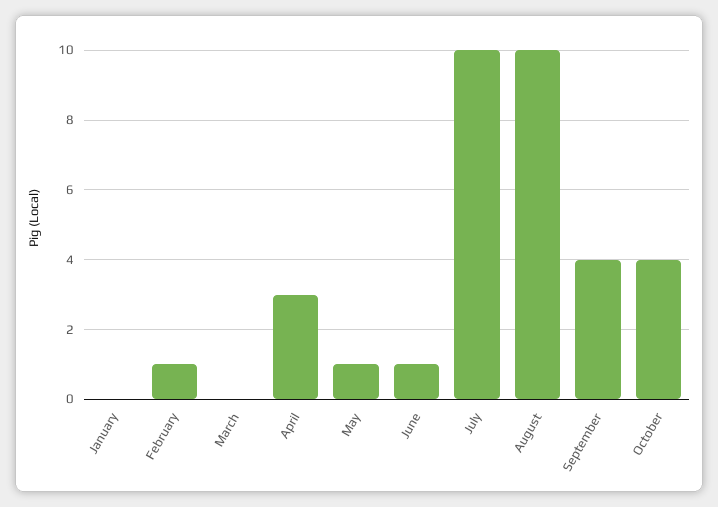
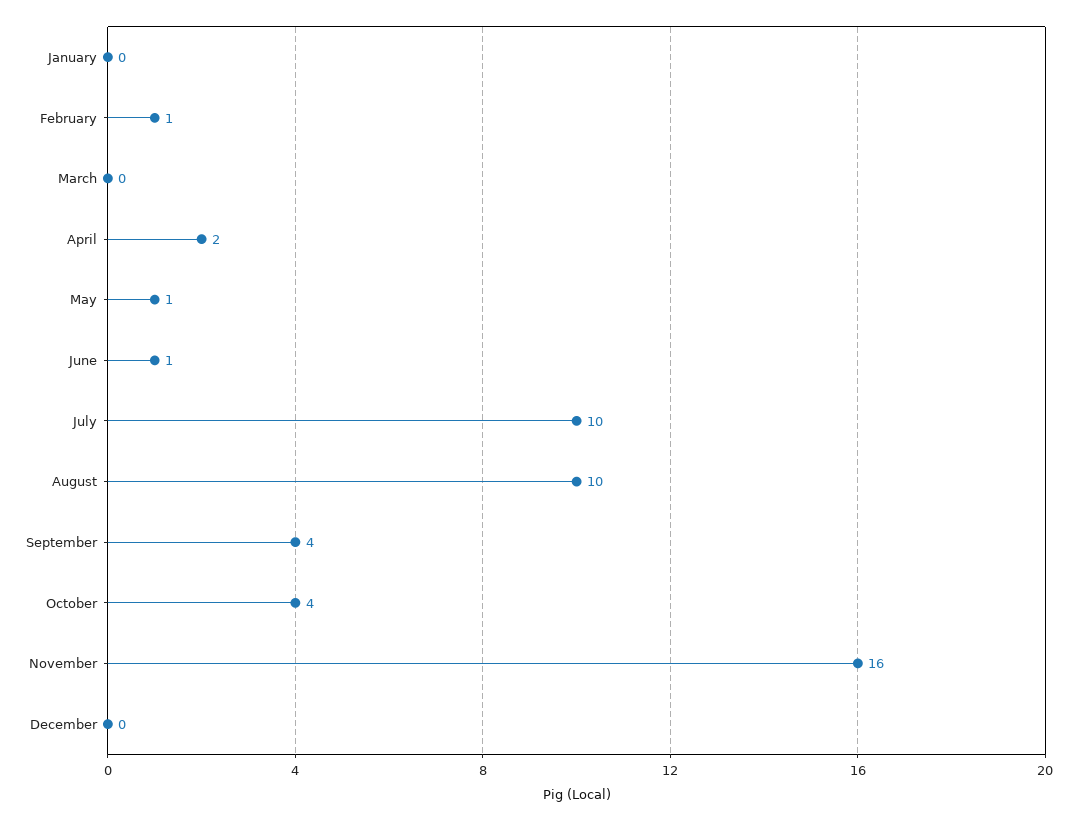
April: 3 -> 2
November: none -> 16
December: none -> 0

